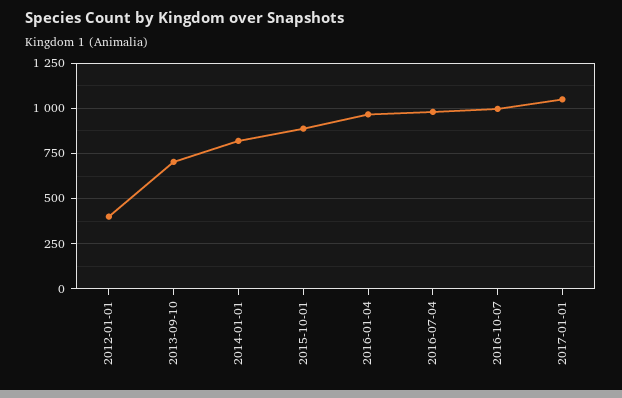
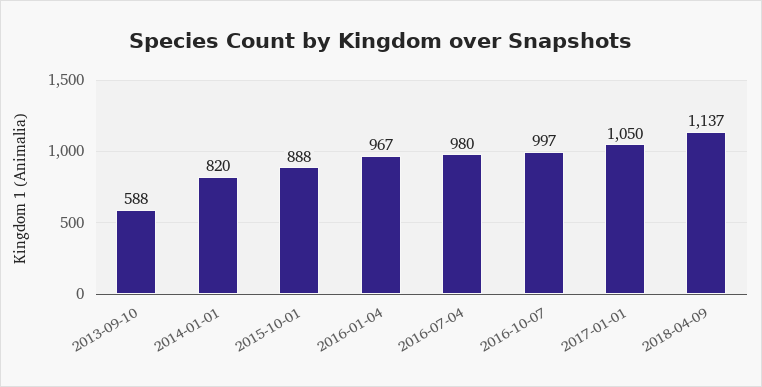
2012-01-01: 400 -> none
2013-09-10: 700 -> 588
2018-04-09: none -> 1137

